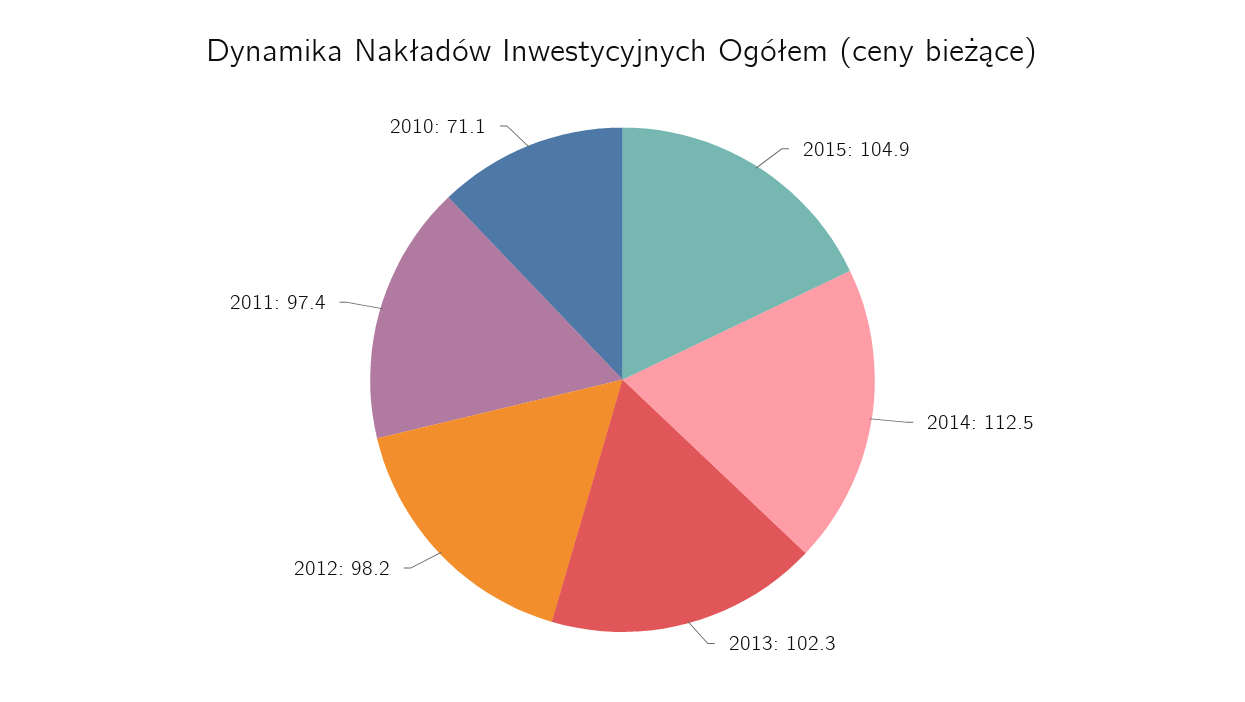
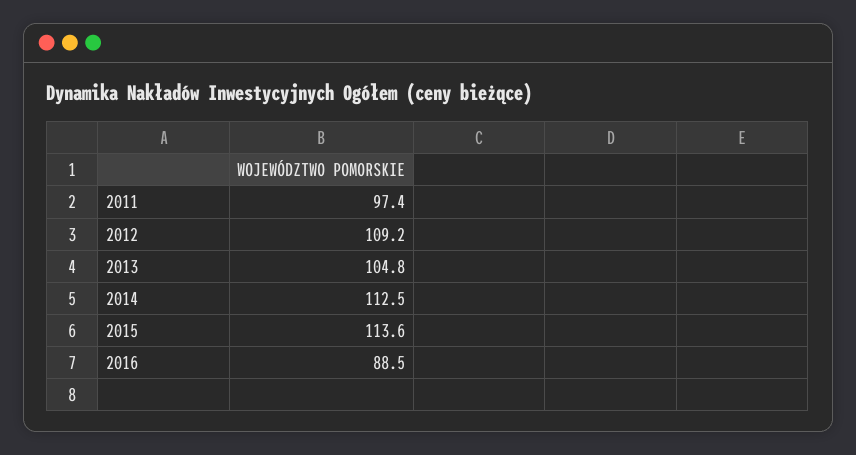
2015: 104.9 -> 113.6
2013: 102.3 -> 104.8
2012: 98.2 -> 109.2
2010: 71.1 -> none
2016: none -> 88.5

